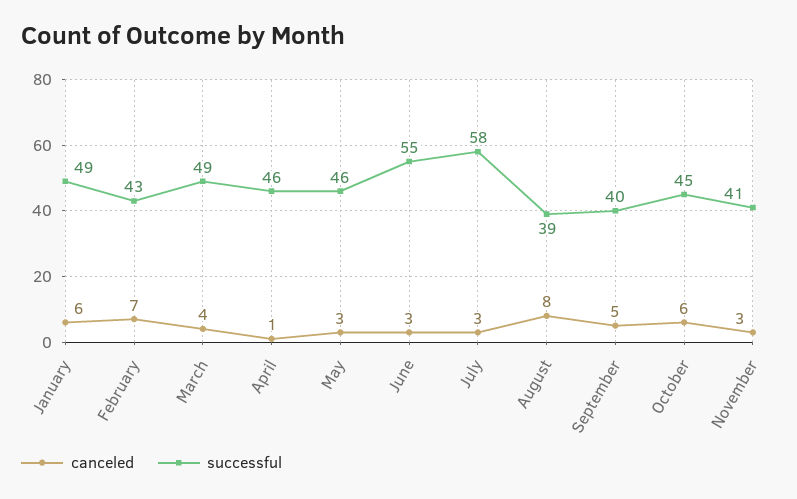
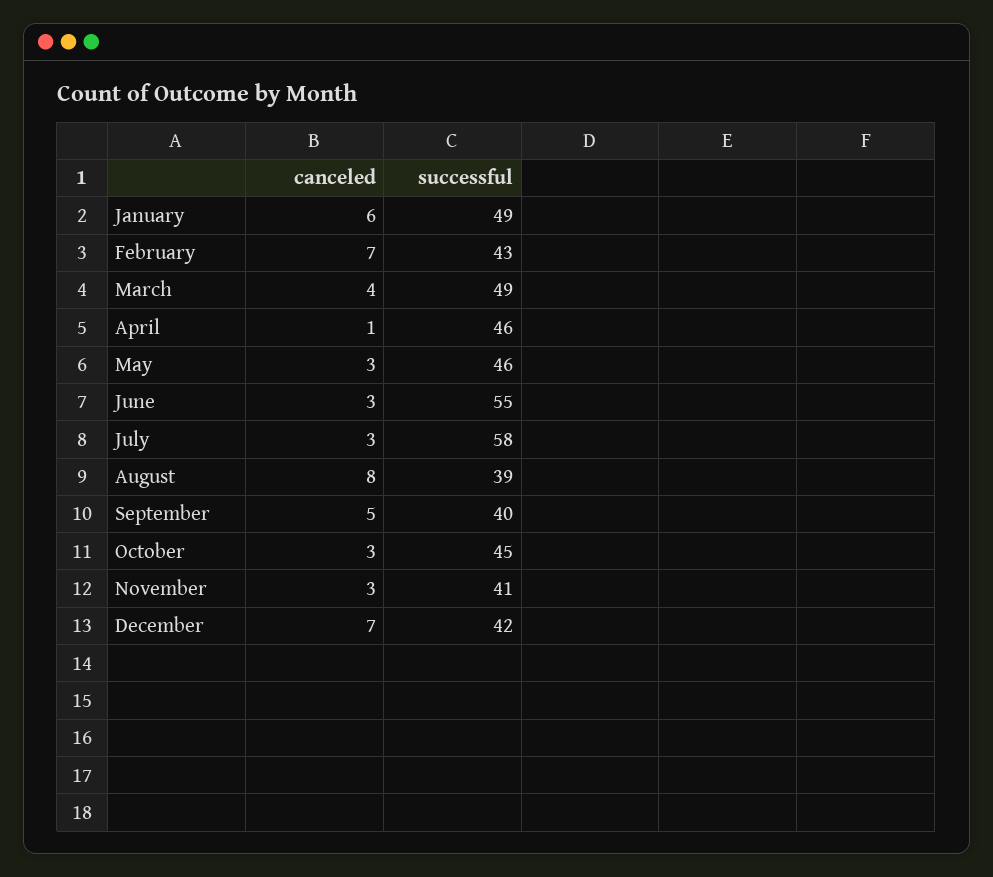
canceled, October: 6 -> 3
canceled, December: none -> 7
successful, December: none -> 42

